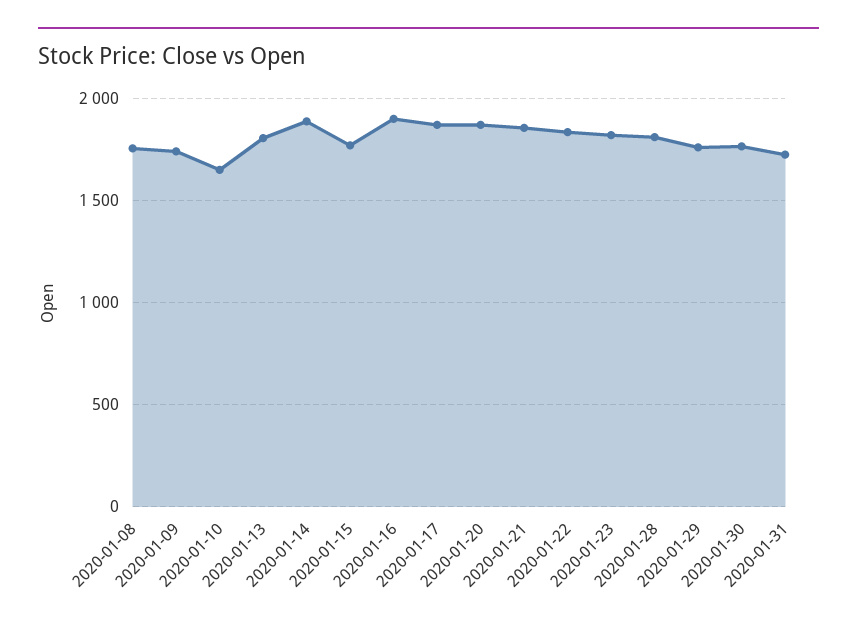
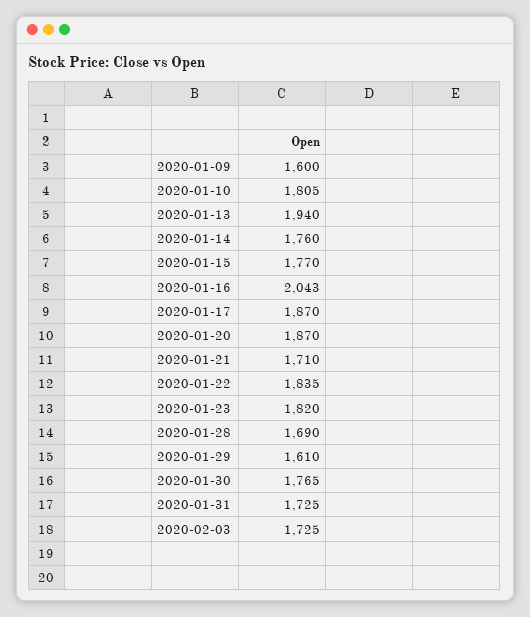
2020-01-08: 1750 -> none
2020-01-09: 1750 -> 1600
2020-01-10: 1650 -> 1805
2020-01-13: 1800 -> 1940
2020-01-14: 1900 -> 1760
2020-01-16: 1900 -> 2043
2020-01-21: 1850 -> 1710
2020-01-28: 1800 -> 1690
2020-01-29: 1750 -> 1610
2020-02-03: none -> 1725

